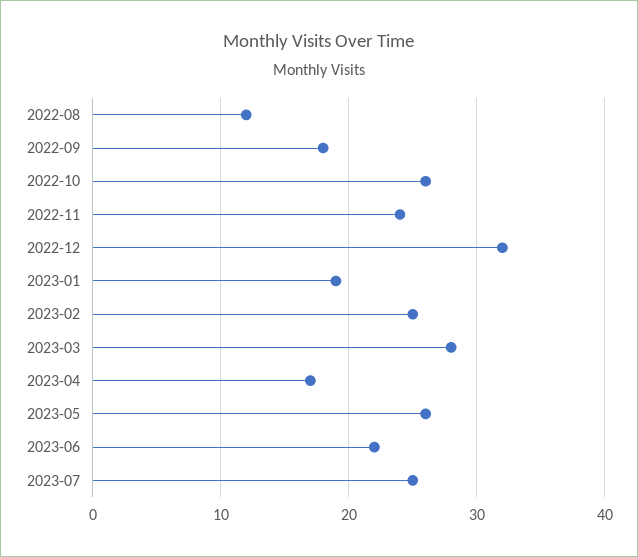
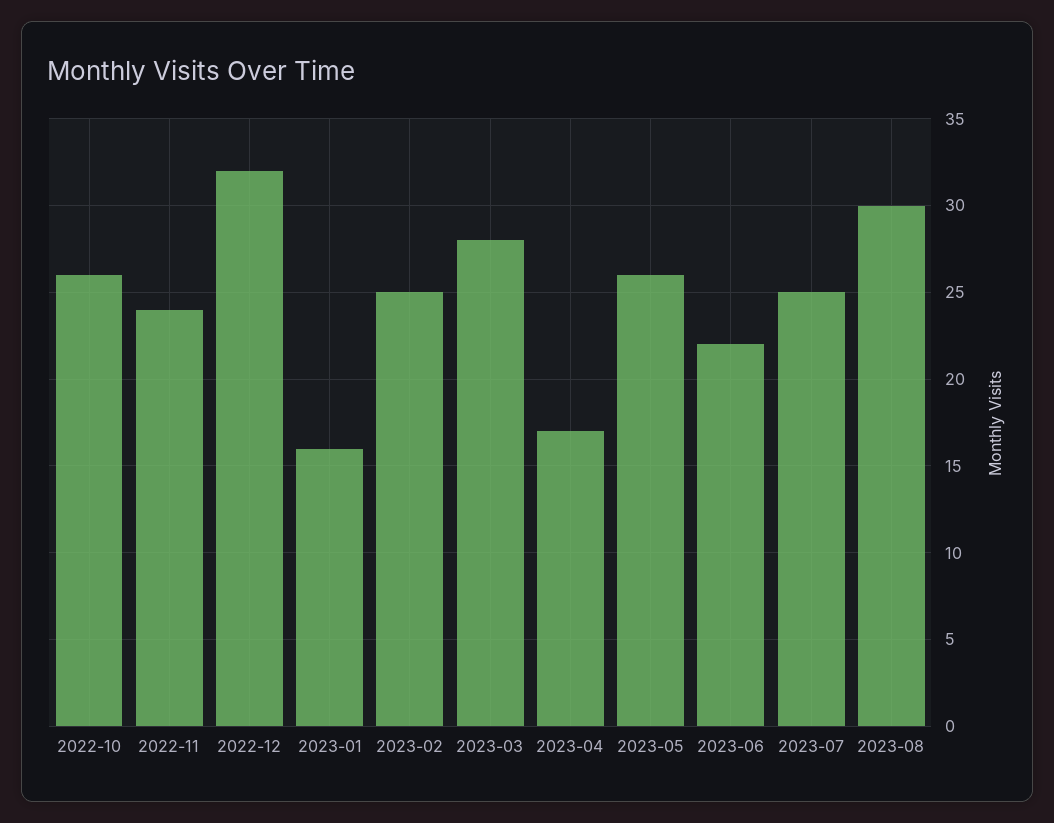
2022-08: 12 -> none
2022-09: 18 -> none
2023-01: 19 -> 16
2023-08: none -> 30

